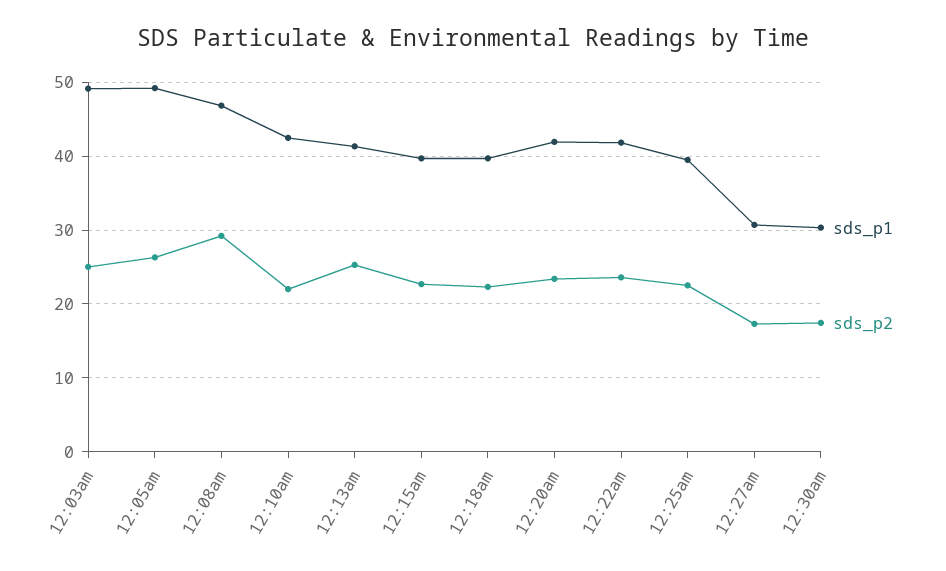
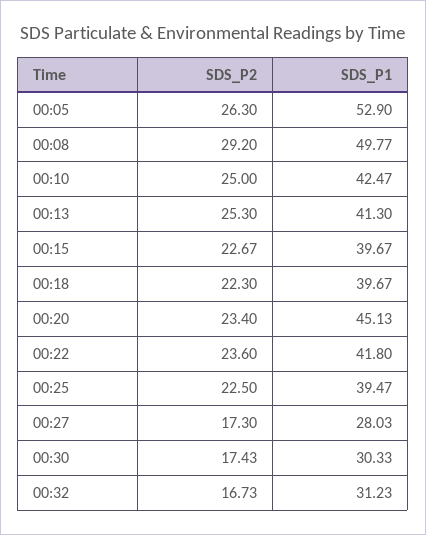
sds_p1, 12:03am: 49 -> none
sds_p2, 12:03am: 25 -> none
sds_p1, 12:05am: 49 -> 52.9
sds_p1, 12:08am: 47 -> 49.77
sds_p2, 12:10am: 22 -> 25
sds_p1, 12:20am: 42 -> 45.13
sds_p1, 12:27am: 31 -> 28.03
sds_p2, 00:32: none -> 16.73
sds_p1, 00:32: none -> 31.23

